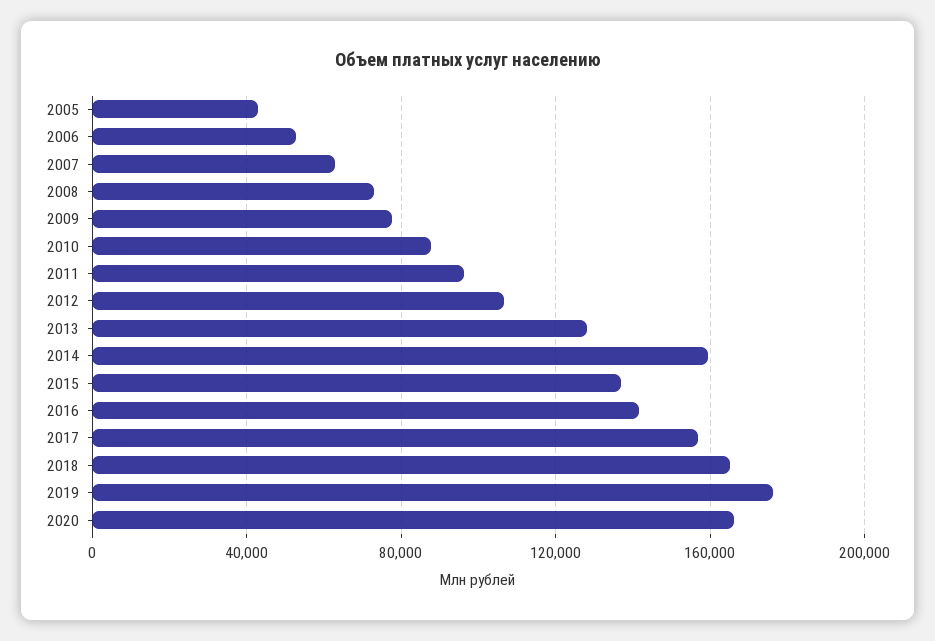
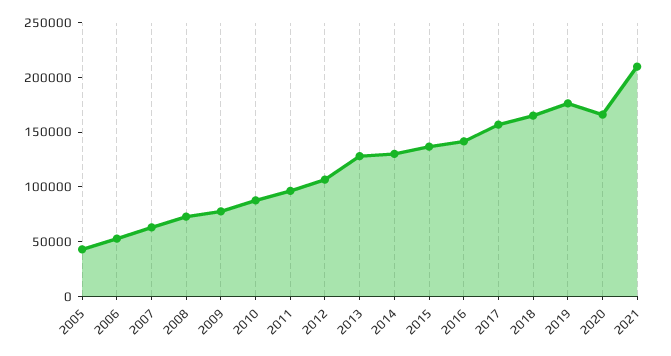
2014: 160000 -> 130000
2021: none -> 210000

